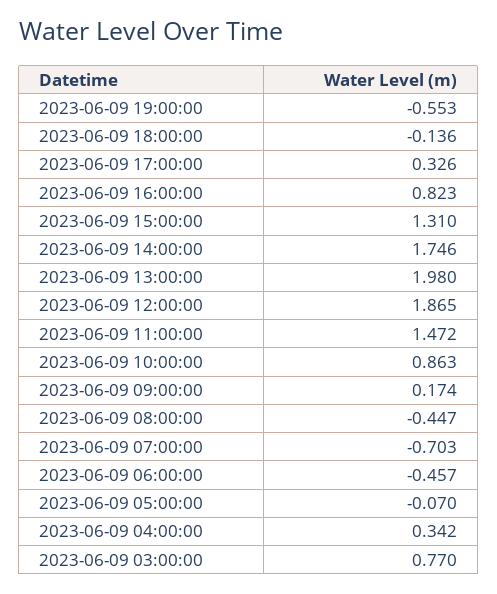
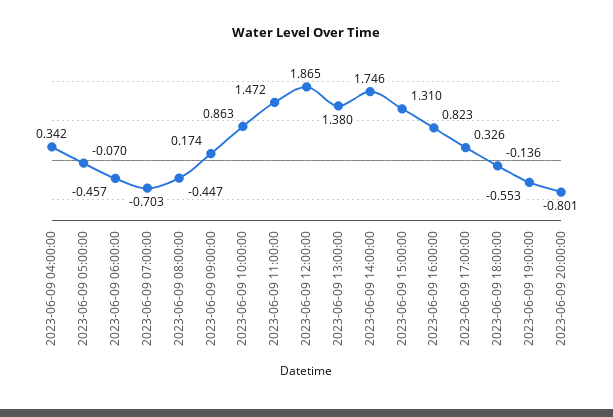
2023-06-09 13:00:00: 1.98 -> 1.38
2023-06-09 03:00:00: 0.77 -> none
2023-06-09 20:00:00: none -> -0.801

